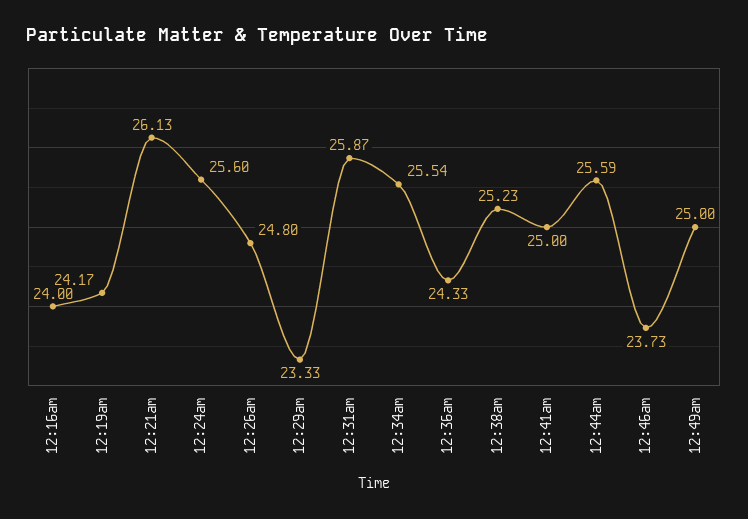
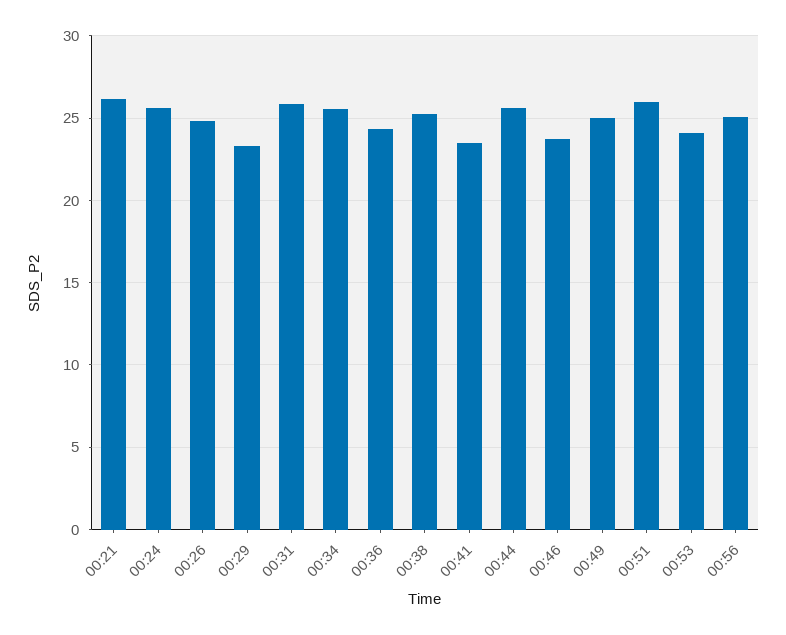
12:16am: 24 -> none
12:19am: 24.17 -> none
12:41am: 25 -> 23.5
00:51: none -> 26
00:53: none -> 24
00:56: none -> 25

